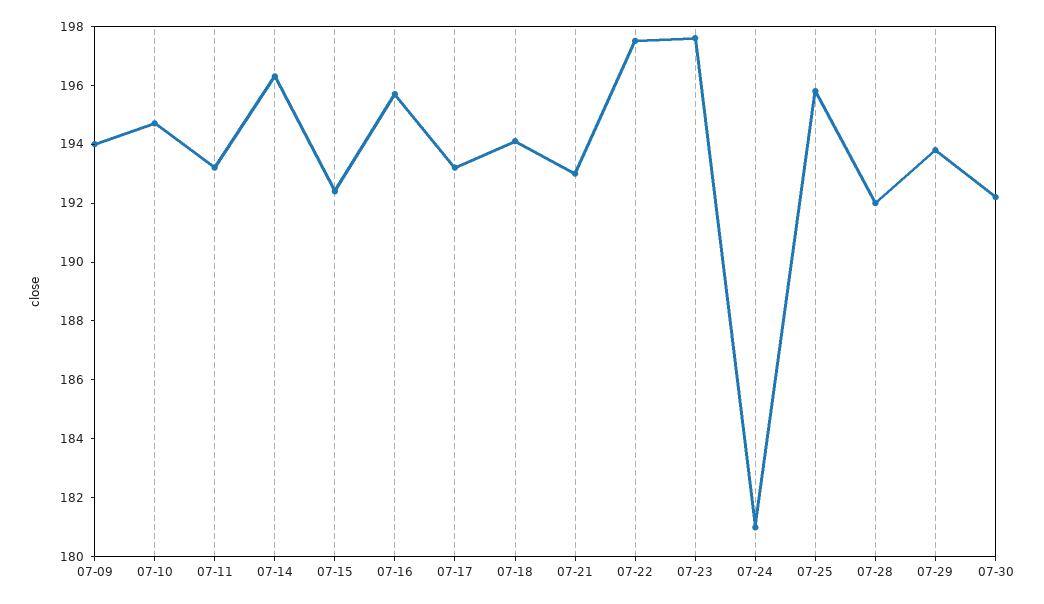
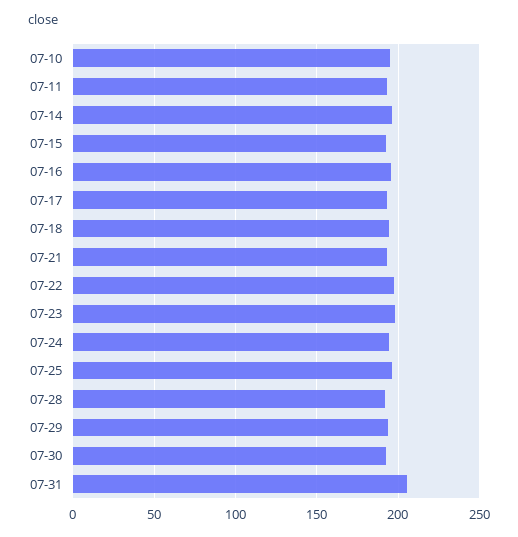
07-09: 194 -> none
07-24: 181 -> 195
07-31: none -> 205

